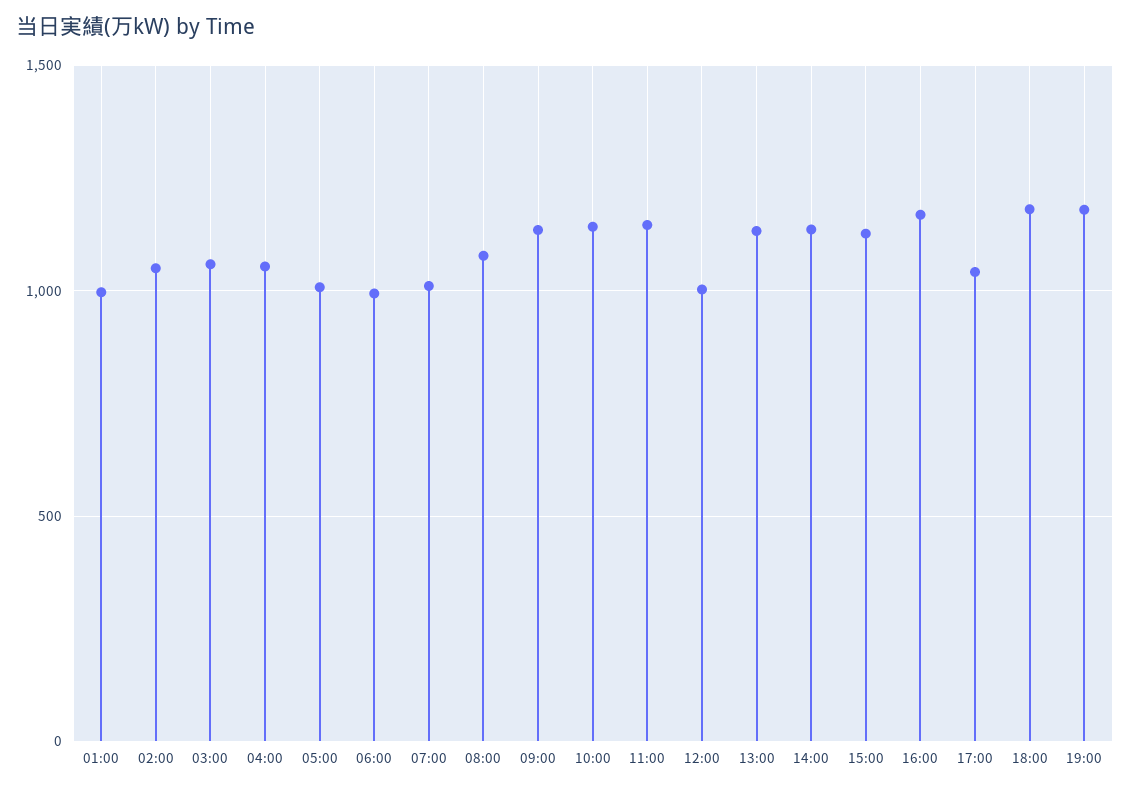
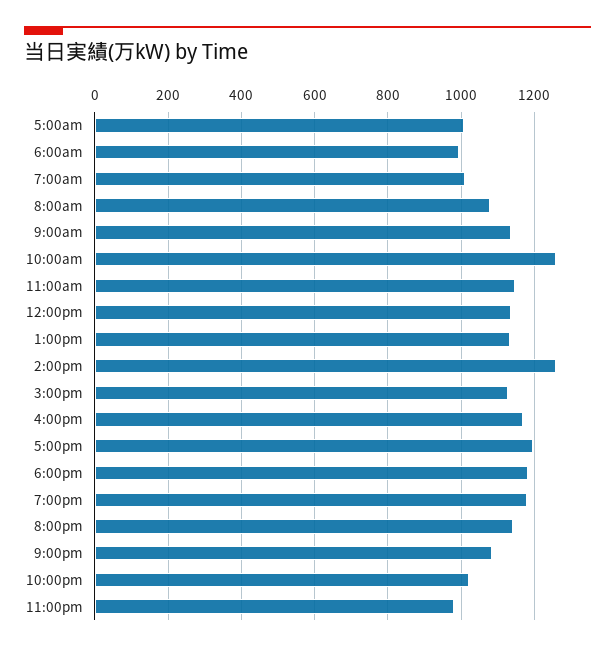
01:00: 1000 -> none
02:00: 1050 -> none
03:00: 1050 -> none
04:00: 1050 -> none
10:00: 1150 -> 1260
12:00: 1000 -> 1140
14:00: 1150 -> 1260
17:00: 1050 -> 1200
8:00pm: none -> 1140
9:00pm: none -> 1080
10:00pm: none -> 1020
11:00pm: none -> 980

